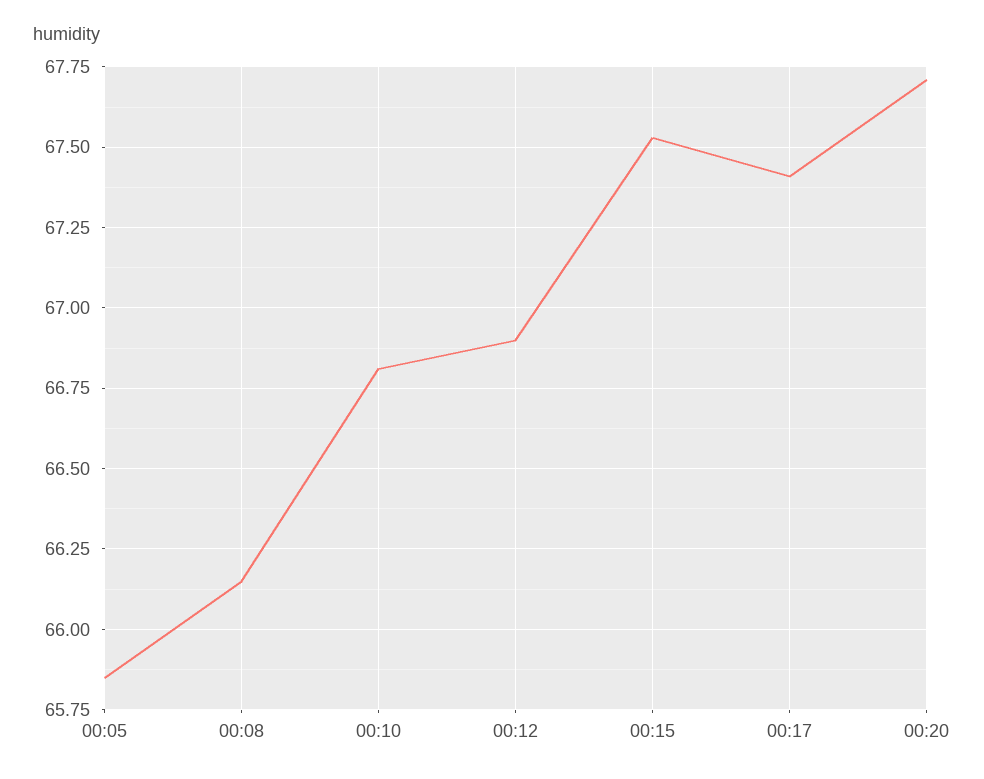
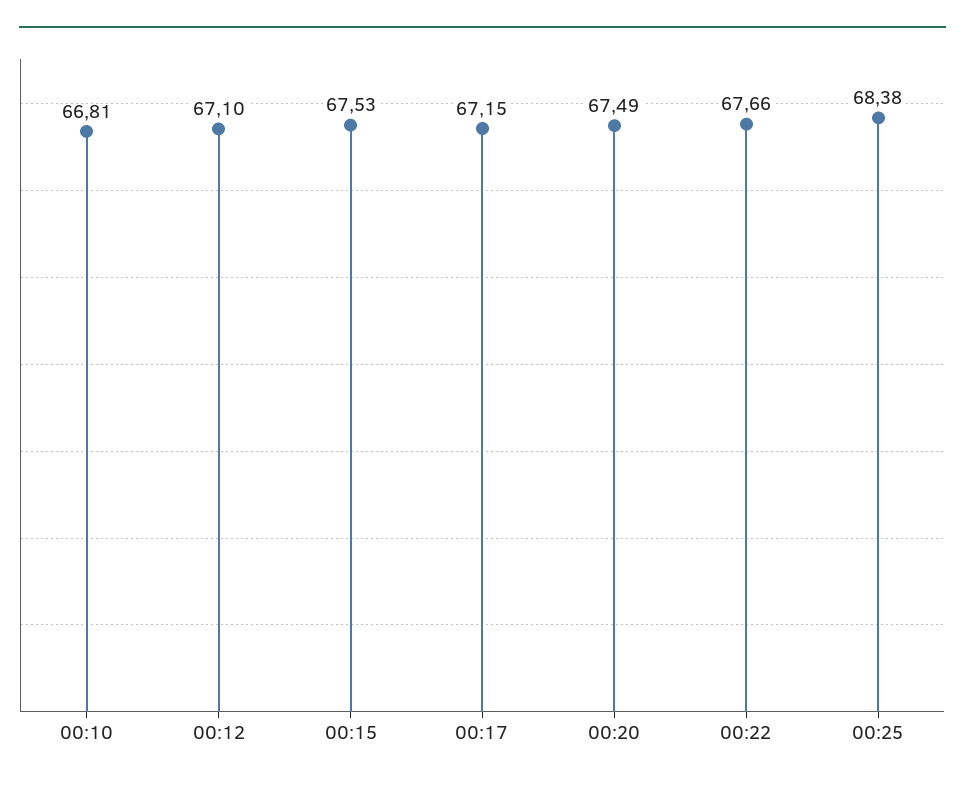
00:05: 65.85 -> none
00:08: 66.15 -> none
00:12: 66.9 -> 67.1
00:17: 67.4 -> 67.15
00:20: 67.7 -> 67.49
00:22: none -> 67.66
00:25: none -> 68.38

